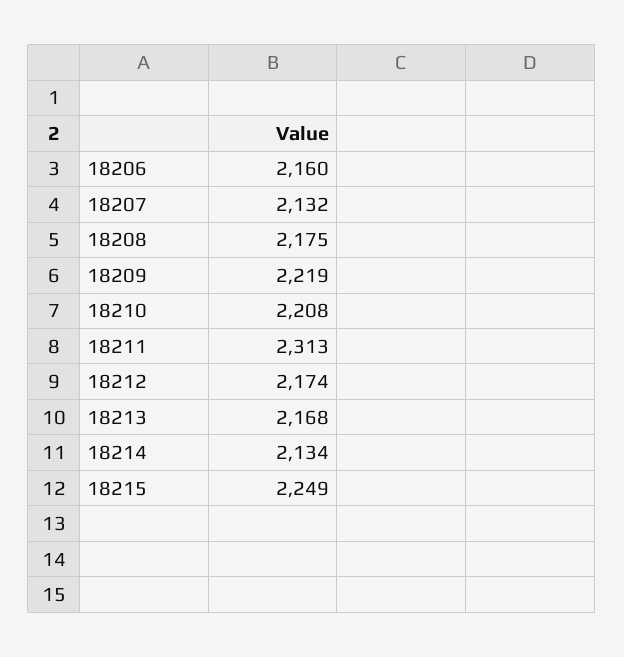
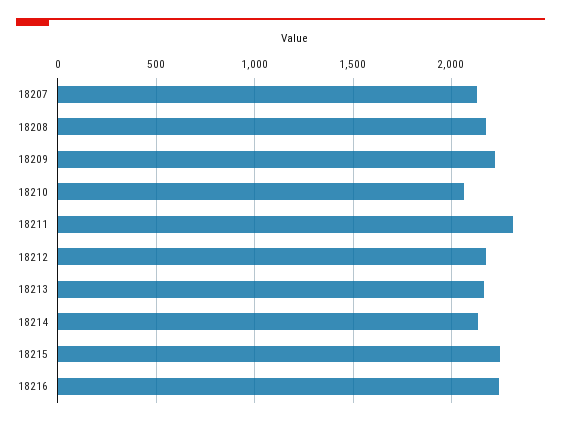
18206: 2160 -> none
18210: 2208 -> 2050
18216: none -> 2250

